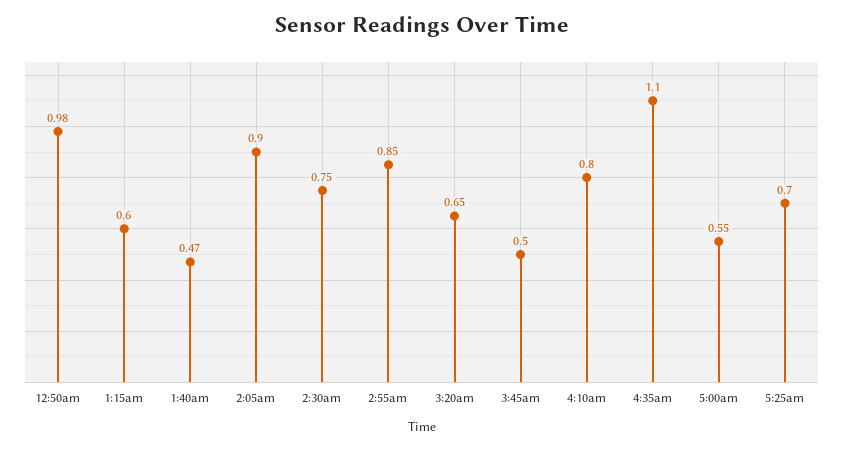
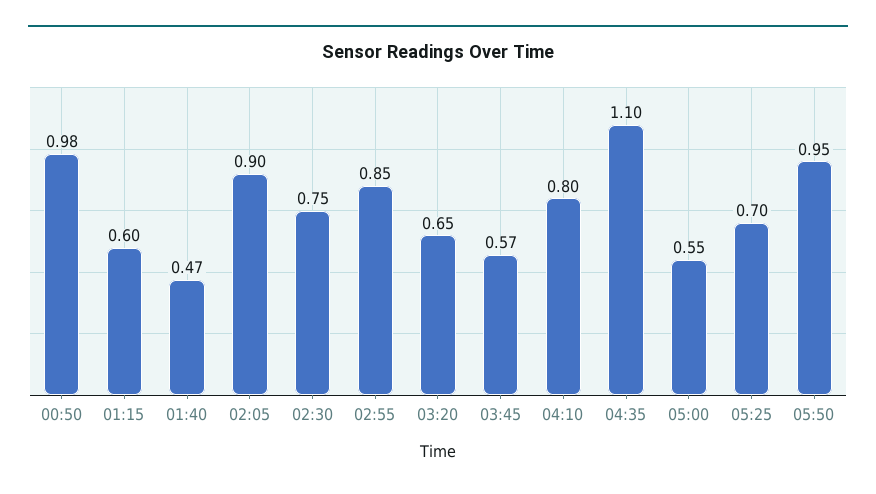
3:45am: 0.5 -> 0.57
05:50: none -> 0.95

